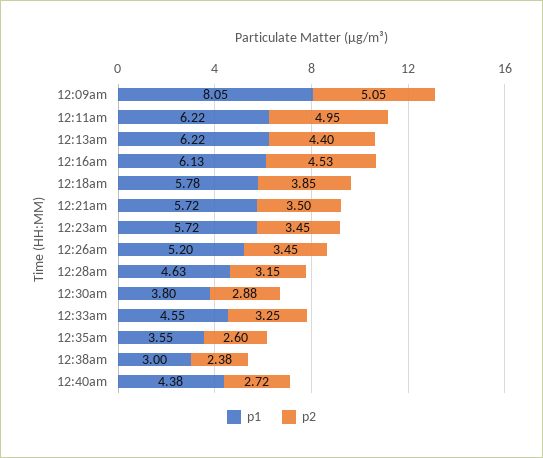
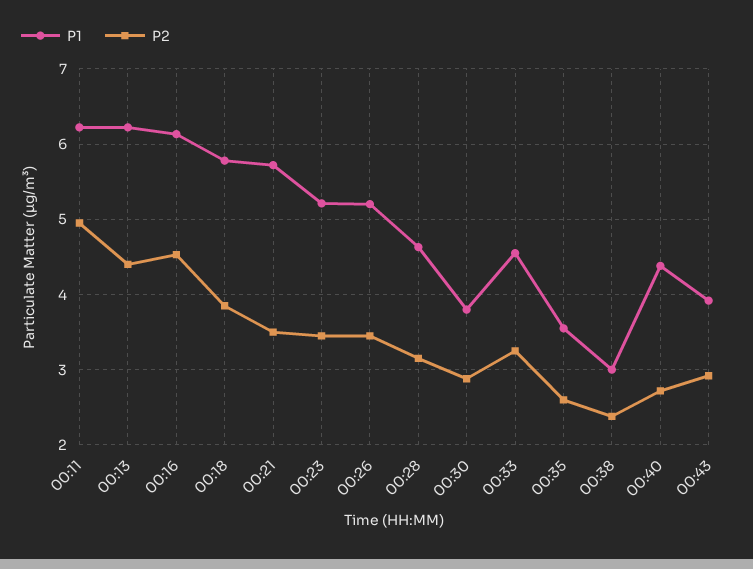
p1, 12:09am: 8.05 -> none
p2, 12:09am: 5.05 -> none
p1, 12:23am: 5.72 -> 5.2
p1, 00:43: none -> 3.9
p2, 00:43: none -> 2.9

